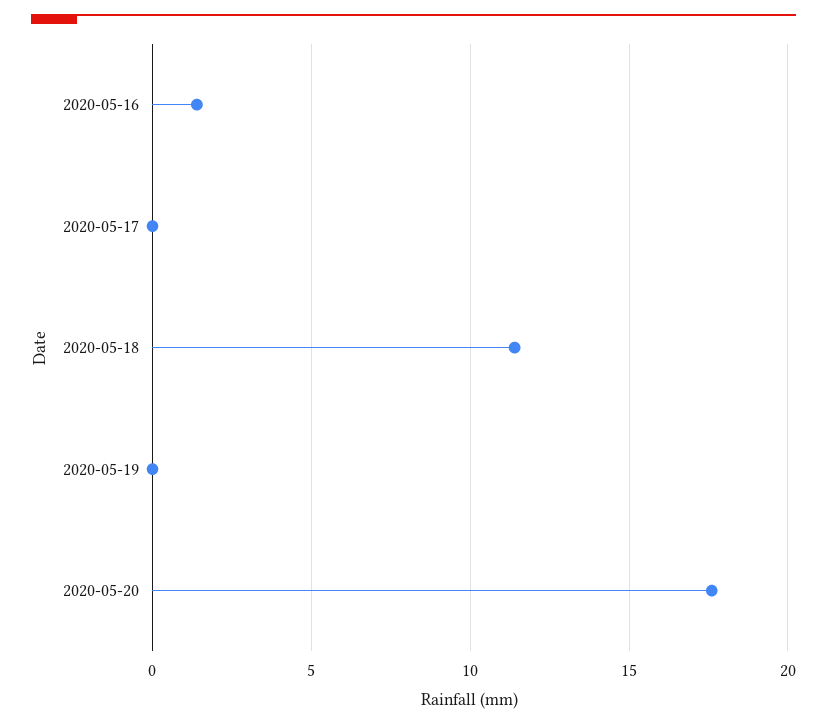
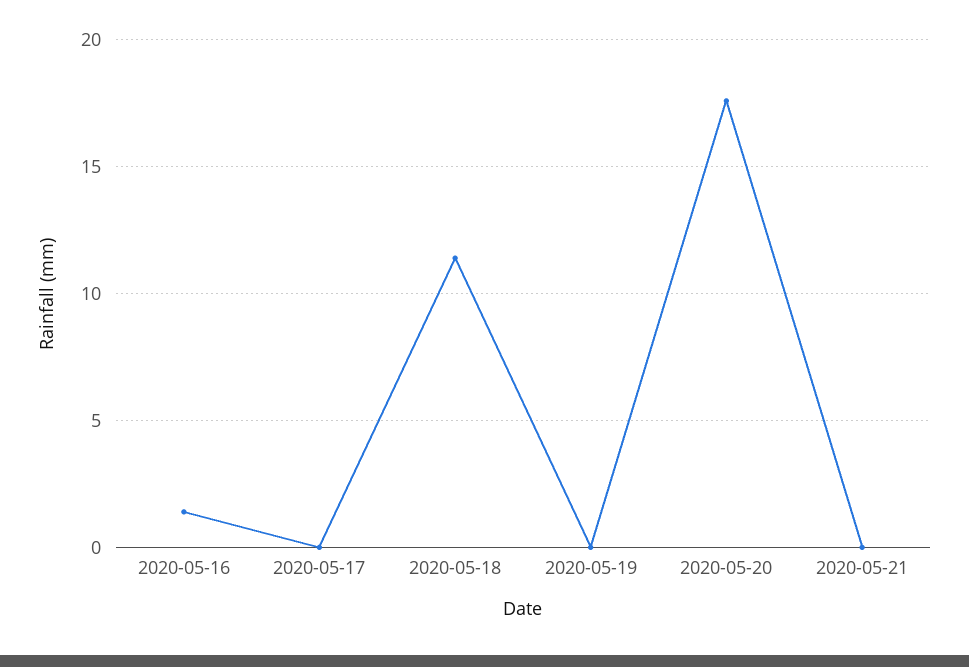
2020-05-21: none -> 0

